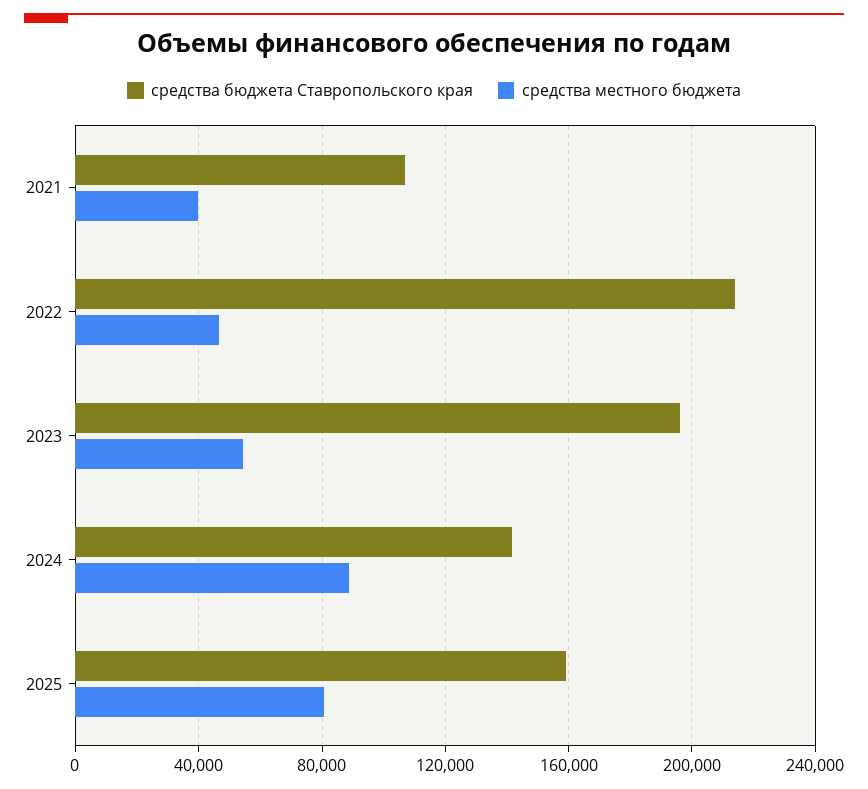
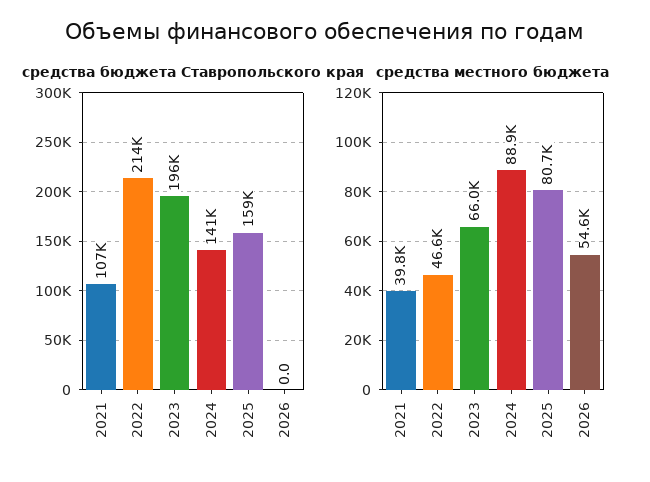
средства местного бюджета, 2023: 55000 -> 66000
средства бюджета Ставропольского края, 2026: none -> 0
средства местного бюджета, 2026: none -> 54600

